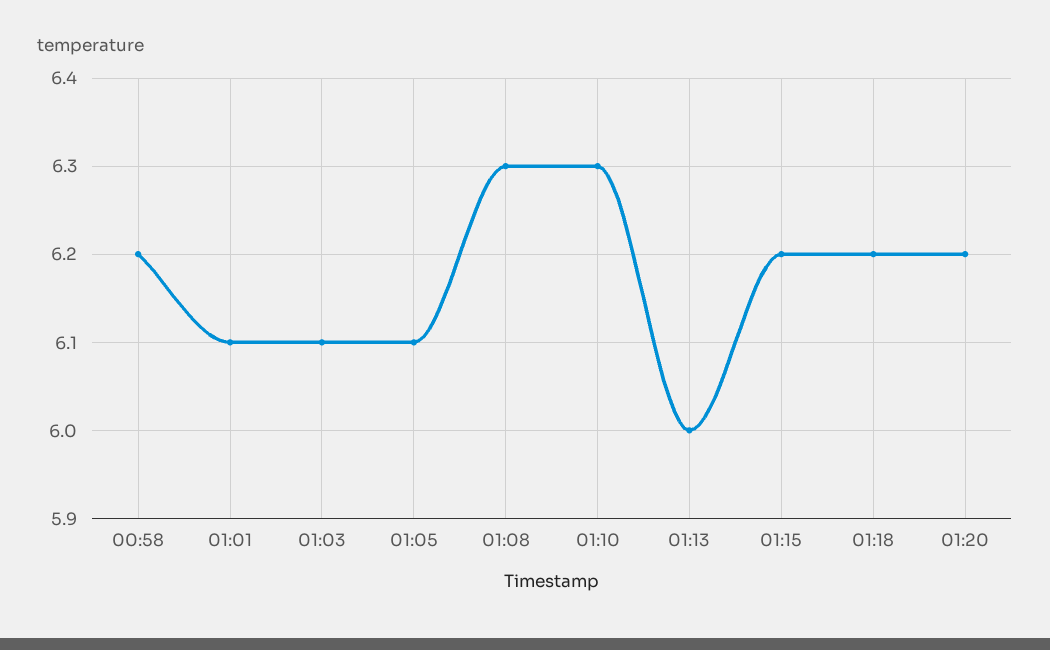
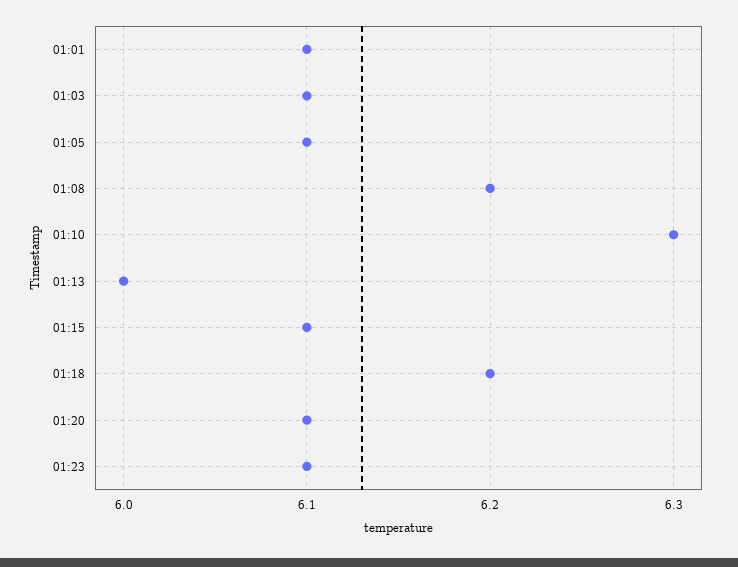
00:58: 6.2 -> none
01:08: 6.3 -> 6.2
01:15: 6.2 -> 6.1
01:20: 6.2 -> 6.1
01:23: none -> 6.1

